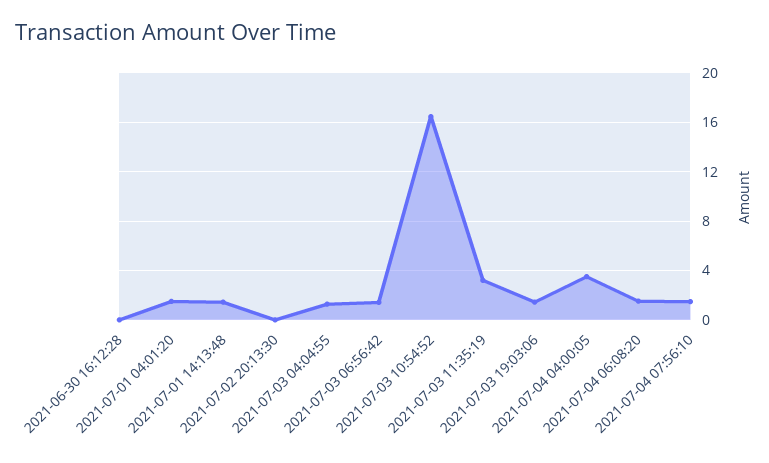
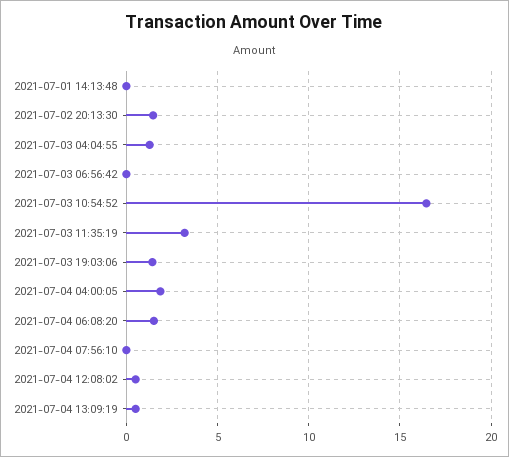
2021-06-30 16:12:28: 0 -> none
2021-07-01 04:01:20: 1.5 -> none
2021-07-01 14:13:48: 1.5 -> 0
2021-07-02 20:13:30: 0 -> 1.5
2021-07-03 06:56:42: 1.5 -> 0
2021-07-04 04:00:05: 3.5 -> 2
2021-07-04 07:56:10: 1.5 -> 0
2021-07-04 12:08:02: none -> 0.5
2021-07-04 13:09:19: none -> 0.5

